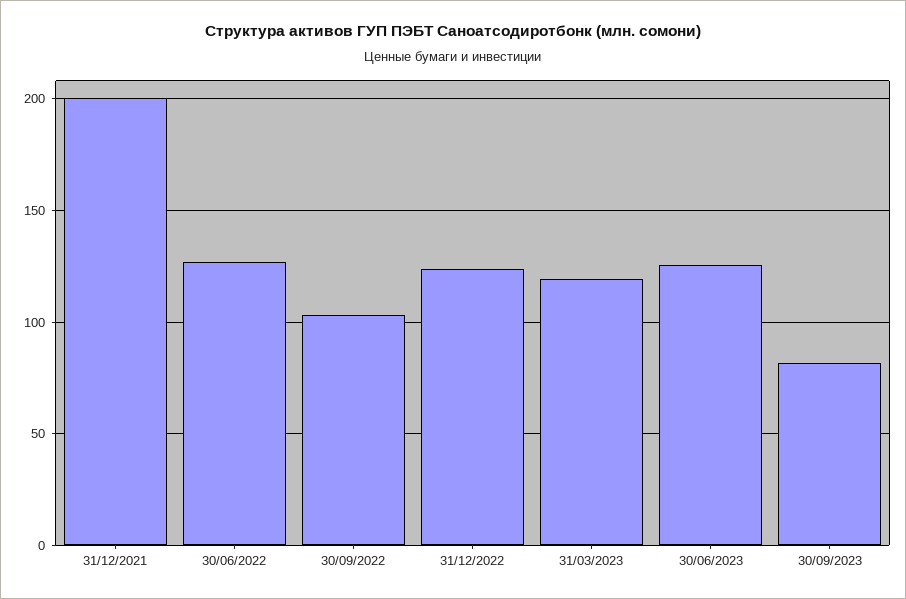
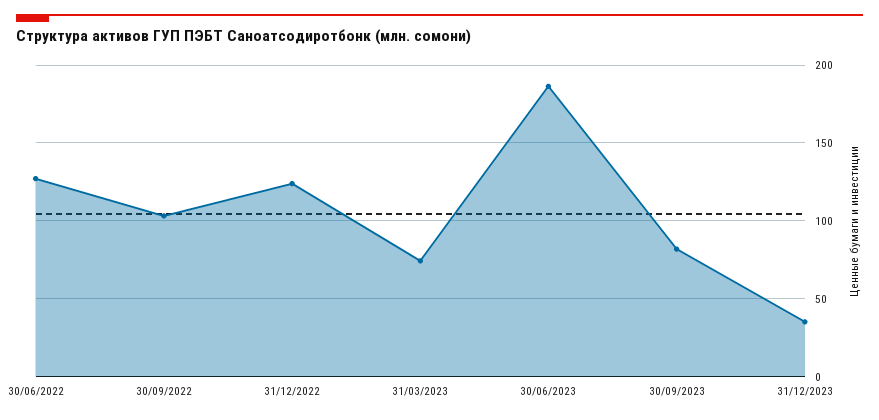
31/12/2021: 200 -> none
31/03/2023: 120 -> 75
30/06/2023: 125 -> 185
31/12/2023: none -> 35

